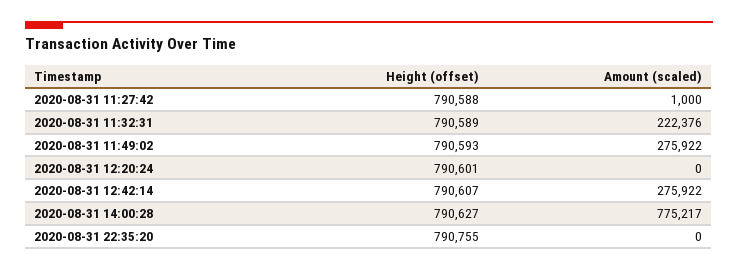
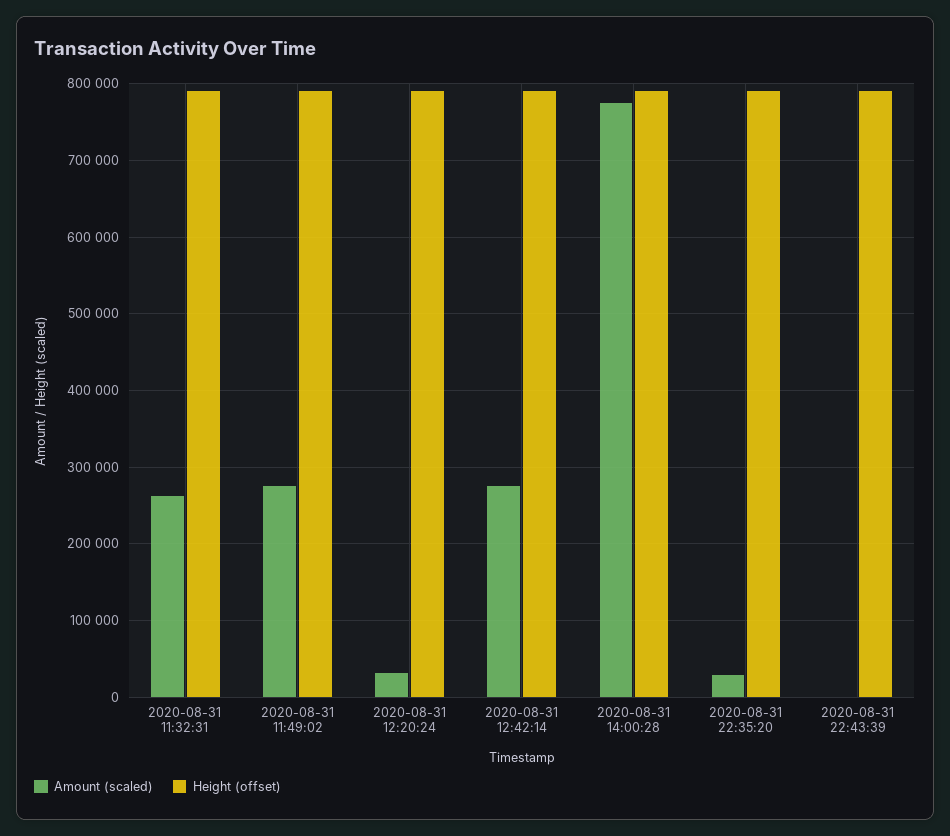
Height (offset), 2020-08-31 11:27:42: 790588 -> none
Amount (scaled), 2020-08-31 11:27:42: 1000 -> none
Amount (scaled), 2020-08-31 11:32:31: 222376 -> 260000
Amount (scaled), 2020-08-31 12:20:24: 0 -> 30000
Amount (scaled), 2020-08-31 22:35:20: 0 -> 30000
Amount (scaled), 2020-08-31 22:43:39: none -> 0
Height (offset), 2020-08-31 22:43:39: none -> 790000

